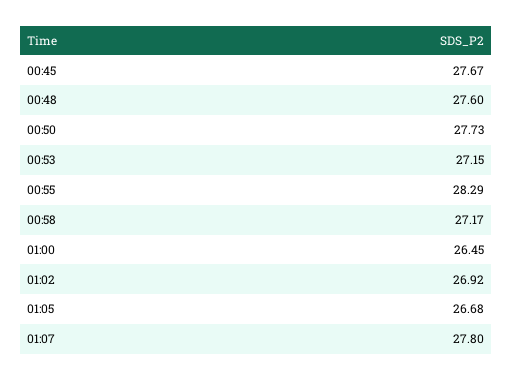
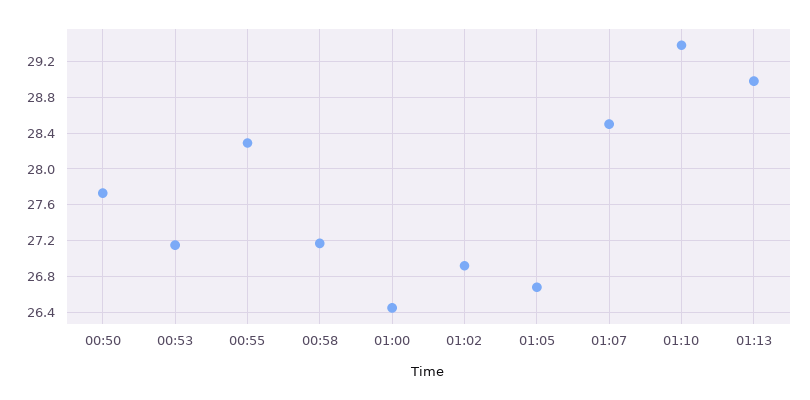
00:45: 27.67 -> none
00:48: 27.6 -> none
01:07: 27.8 -> 28.5
01:10: none -> 29.4
01:13: none -> 29

